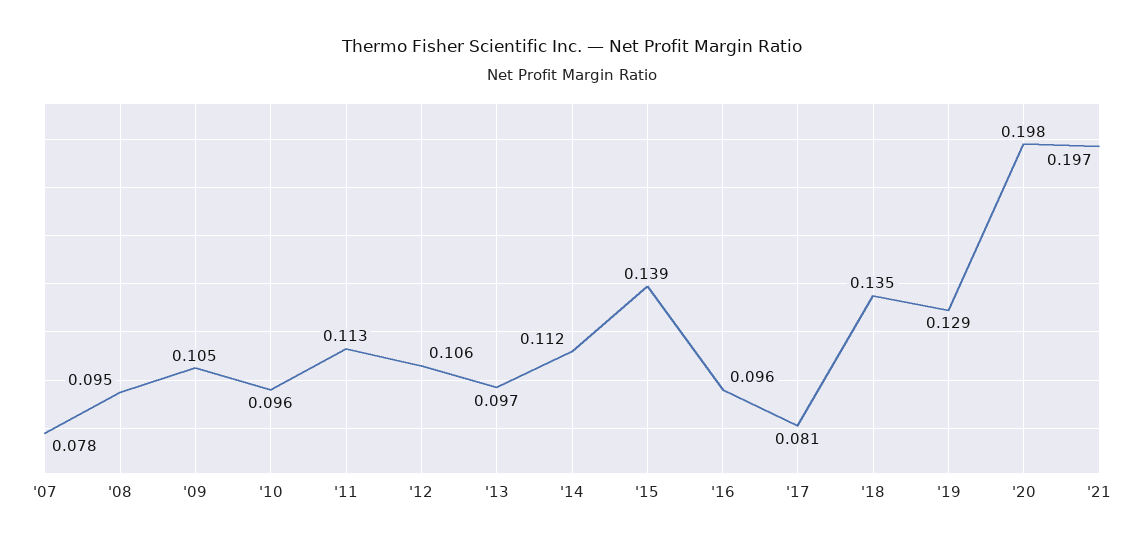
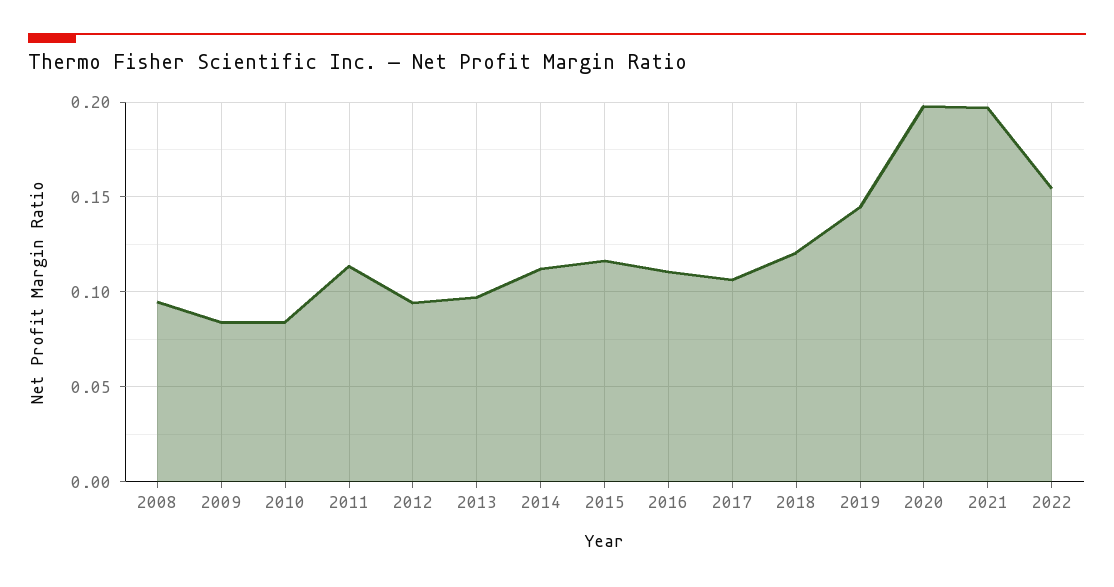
'07: 0.078 -> none
'09: 0.105 -> 0.085
'10: 0.096 -> 0.085
'12: 0.106 -> 0.095
'15: 0.139 -> 0.115
'16: 0.096 -> 0.11
'17: 0.081 -> 0.105
'18: 0.135 -> 0.12
'19: 0.129 -> 0.145
2022: none -> 0.155

